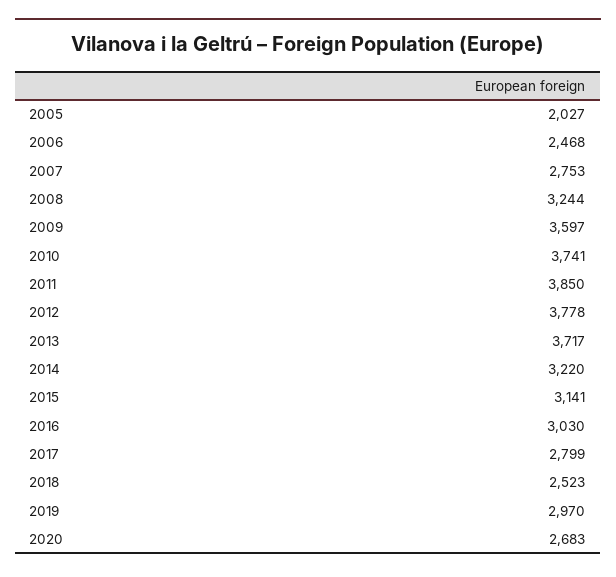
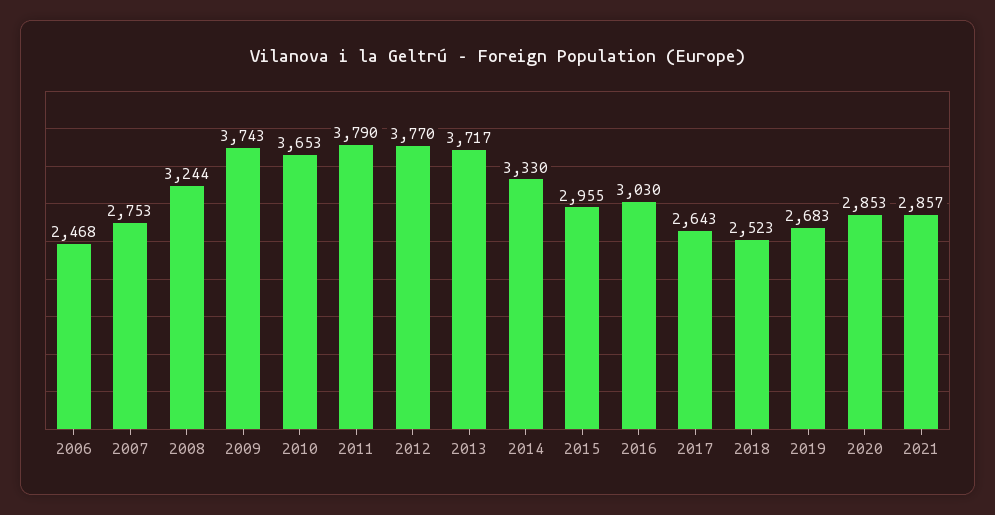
2005: 2027 -> none
2009: 3597 -> 3743
2010: 3741 -> 3653
2011: 3850 -> 3790
2012: 3778 -> 3770
2014: 3220 -> 3330
2015: 3141 -> 2955
2017: 2799 -> 2643
2019: 2970 -> 2683
2020: 2683 -> 2853
2021: none -> 2857

